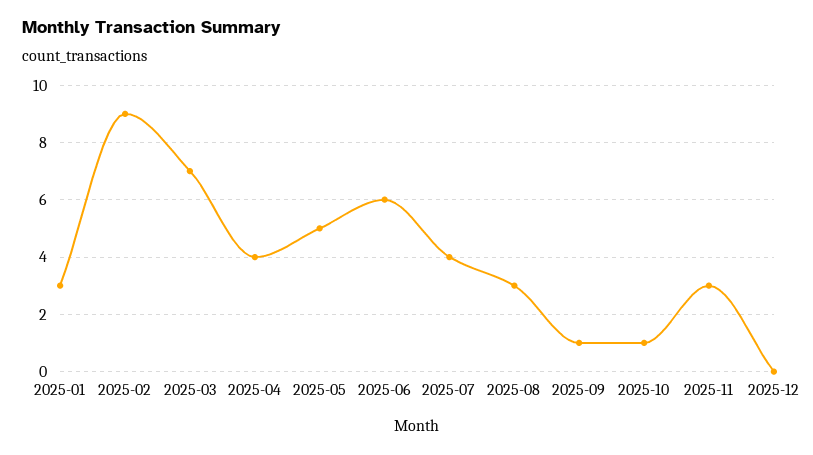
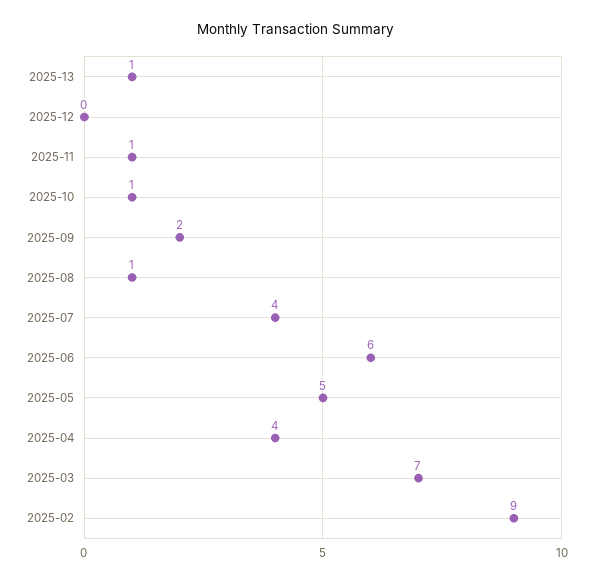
2025-01: 3 -> none
2025-08: 3 -> 1
2025-09: 1 -> 2
2025-11: 3 -> 1
2025-13: none -> 1

